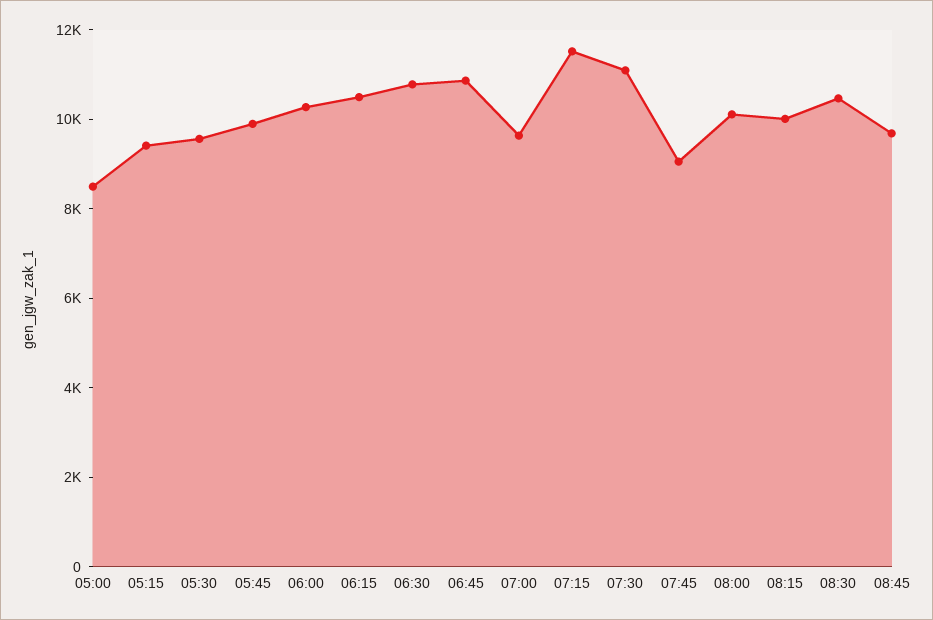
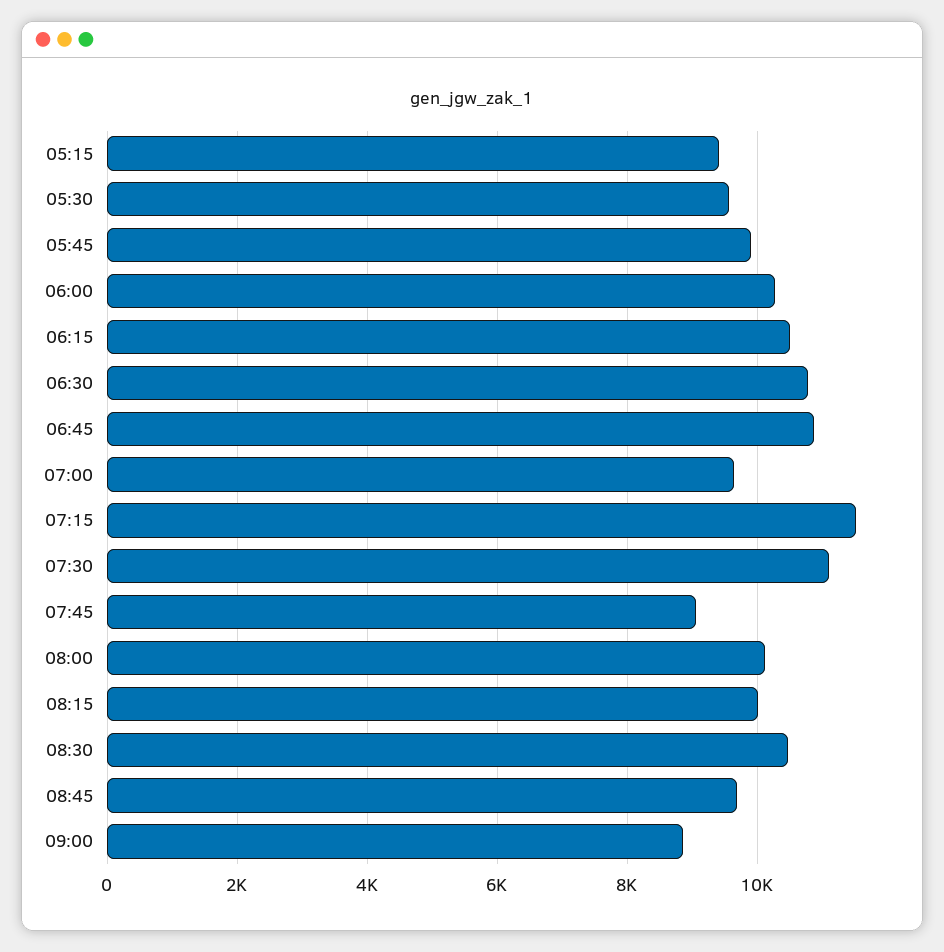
05:00: 8500 -> none
09:00: none -> 8800

